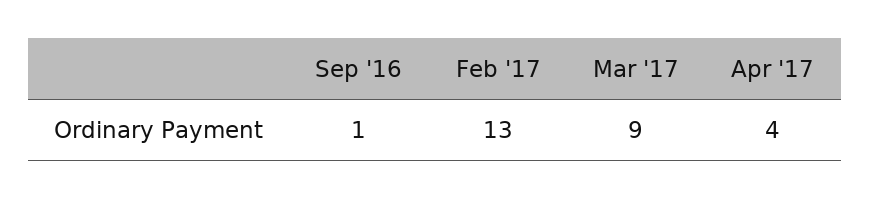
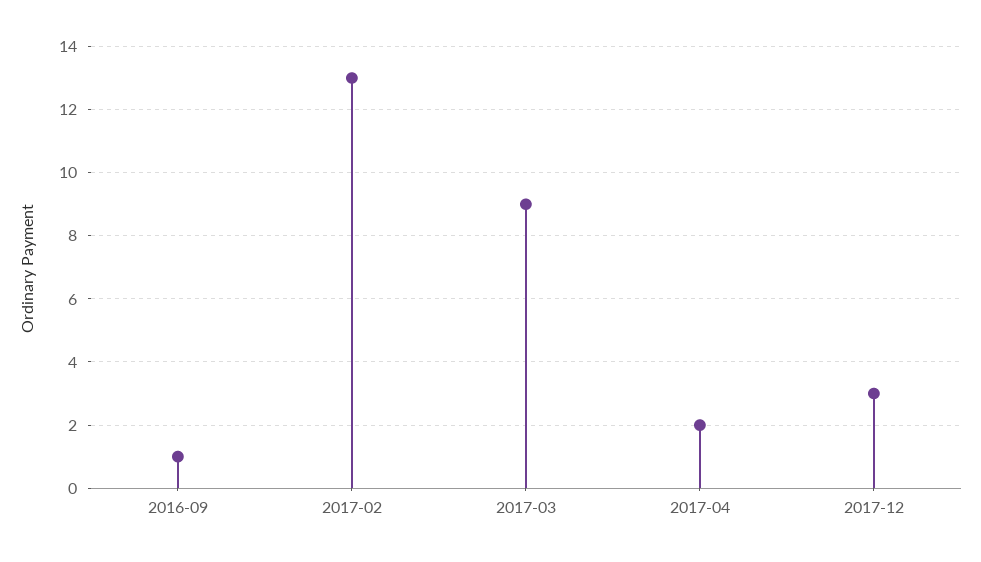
Apr '17: 4 -> 2
2017-12: none -> 3

